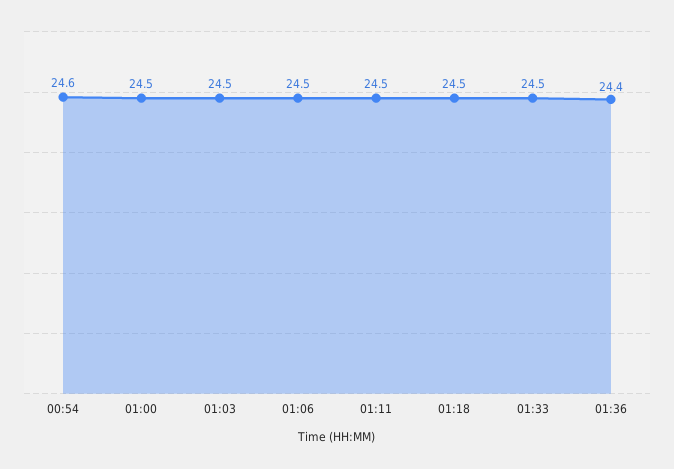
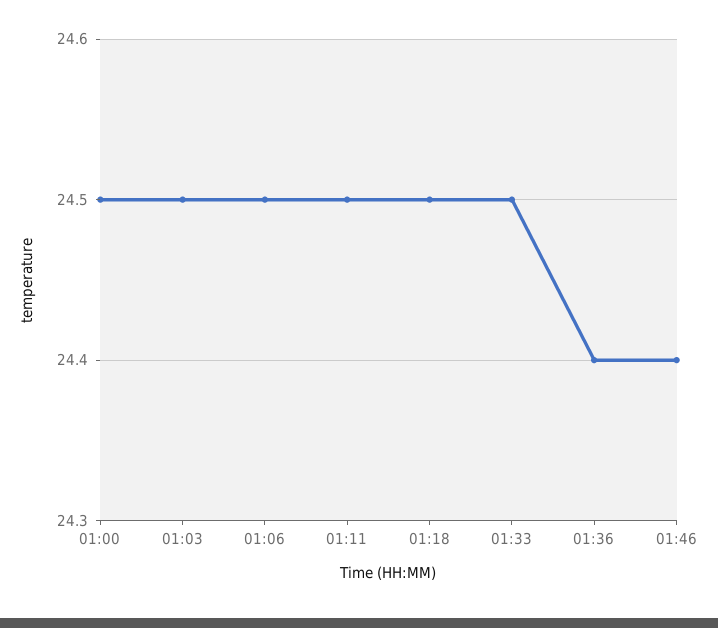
00:54: 24.6 -> none
01:46: none -> 24.4

